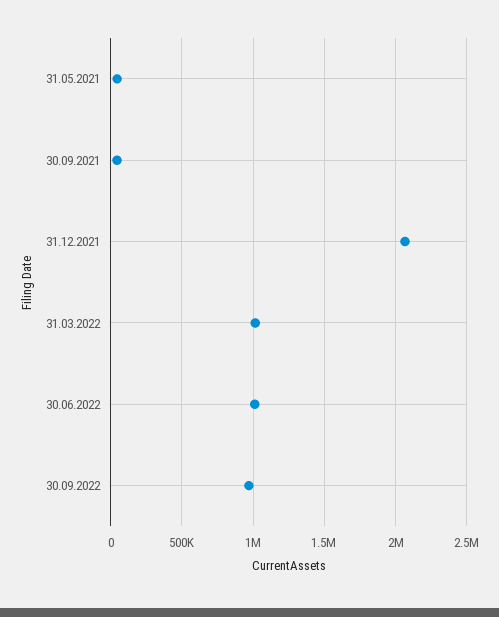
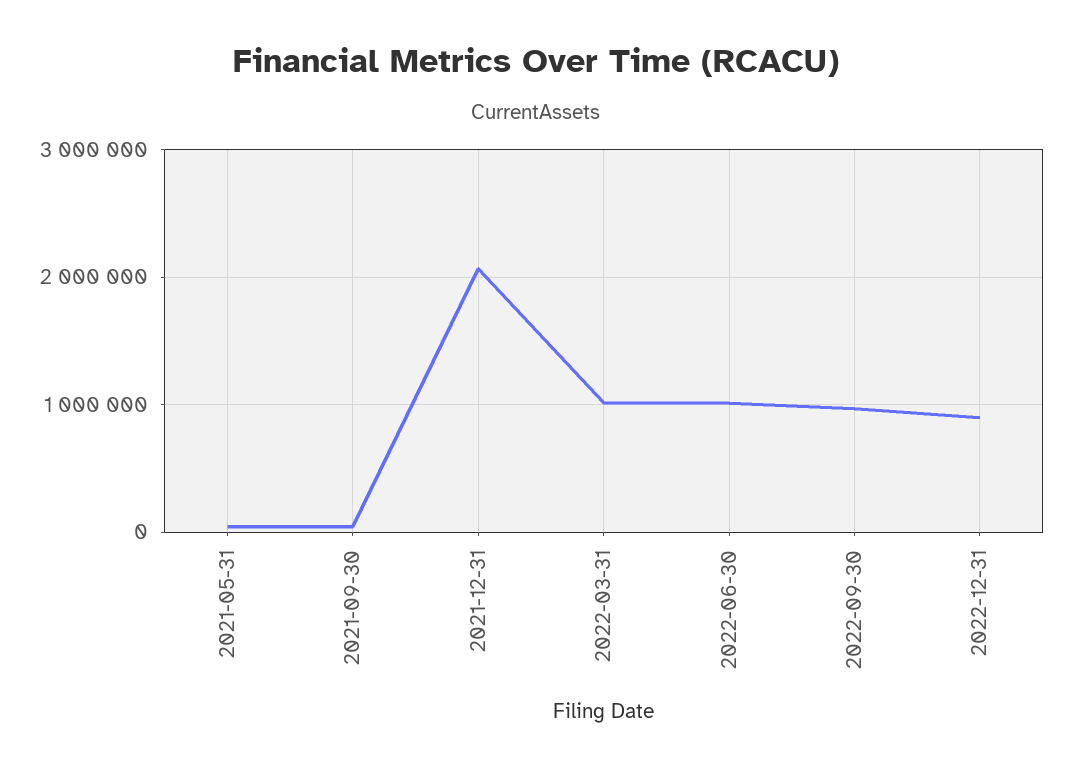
2022-12-31: none -> 900000

